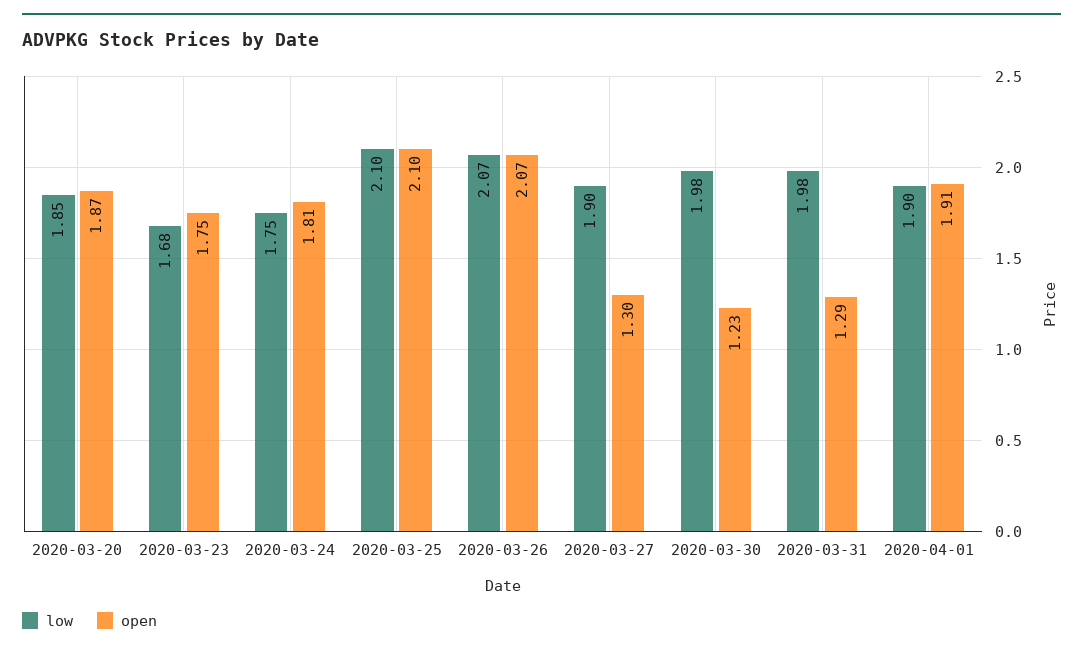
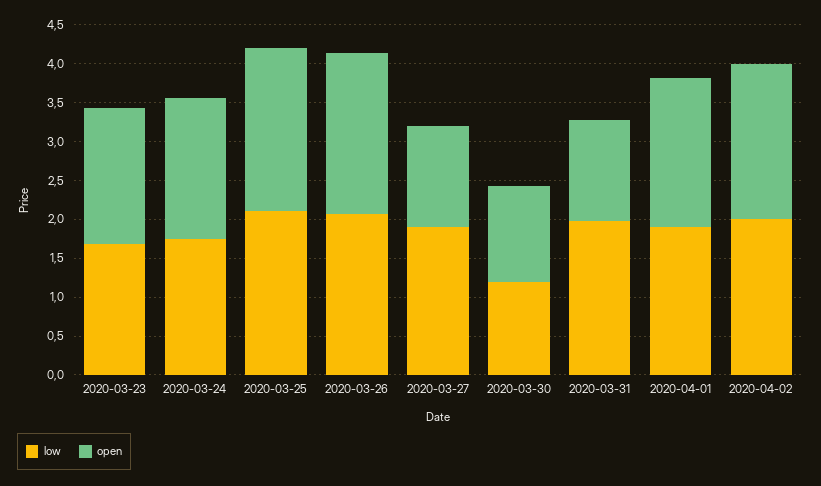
low, 2020-03-20: 1.85 -> none
open, 2020-03-20: 1.87 -> none
low, 2020-03-30: 1.98 -> 1.25
low, 2020-04-02: none -> 2
open, 2020-04-02: none -> 2

